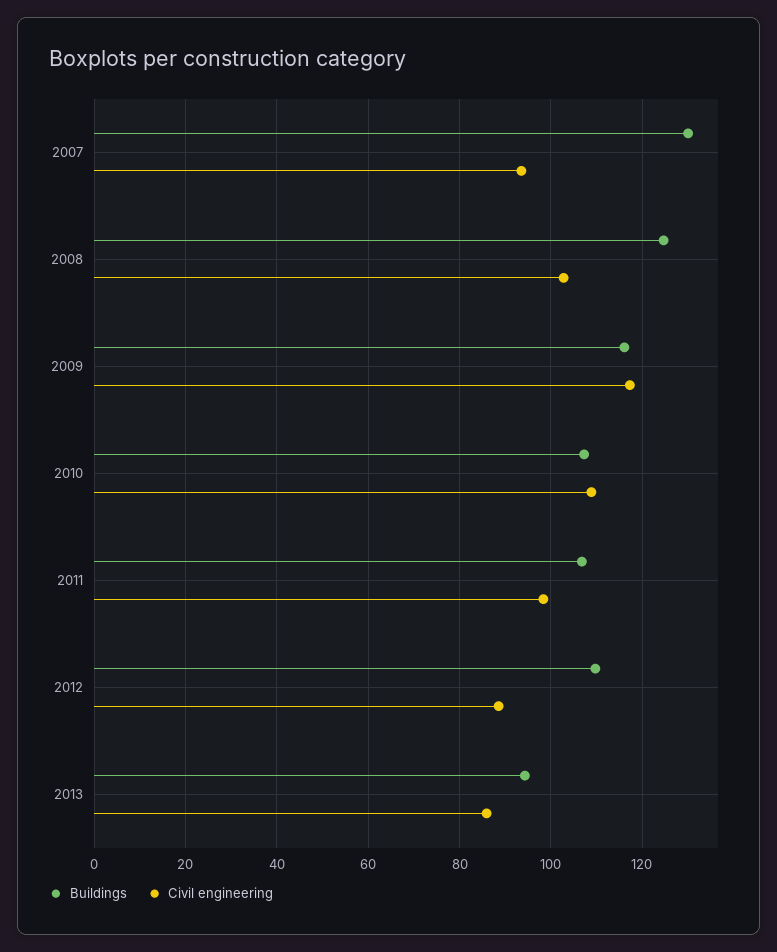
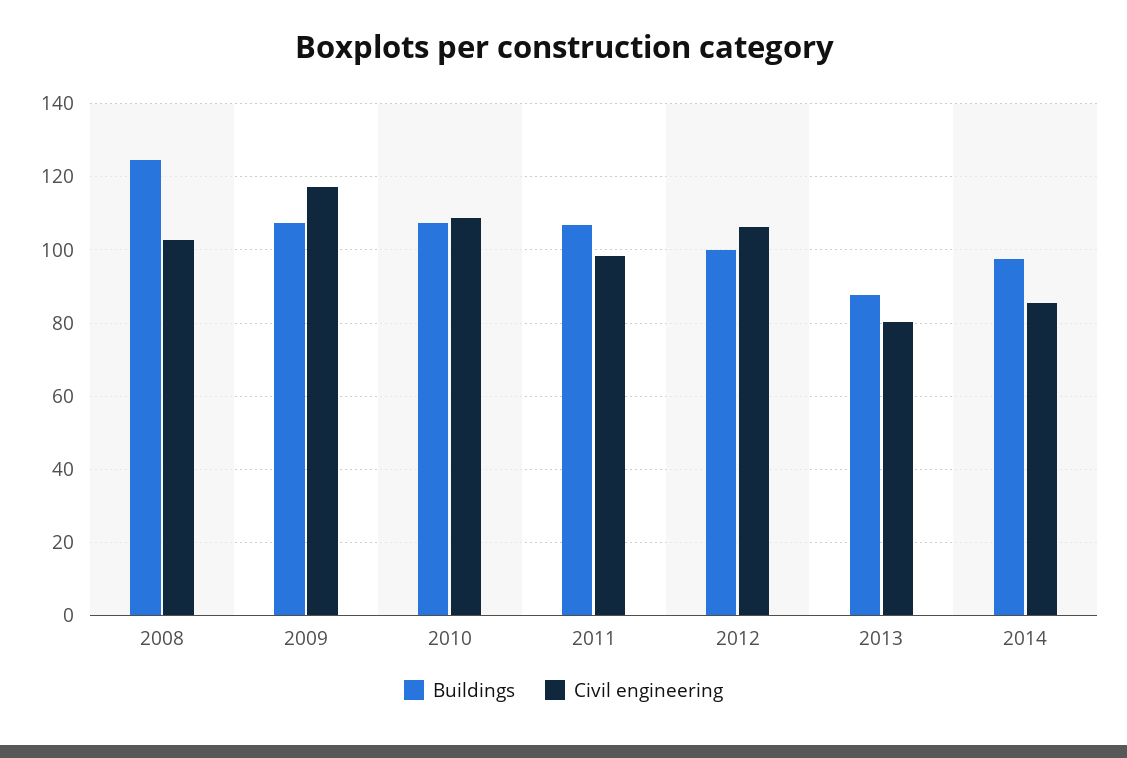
Buildings, 2007: 130 -> none
Civil engineering, 2007: 94 -> none
Buildings, 2009: 116 -> 108
Buildings, 2012: 110 -> 100
Civil engineering, 2012: 88 -> 106
Buildings, 2013: 94 -> 88
Civil engineering, 2013: 86 -> 80
Buildings, 2014: none -> 98
Civil engineering, 2014: none -> 86

